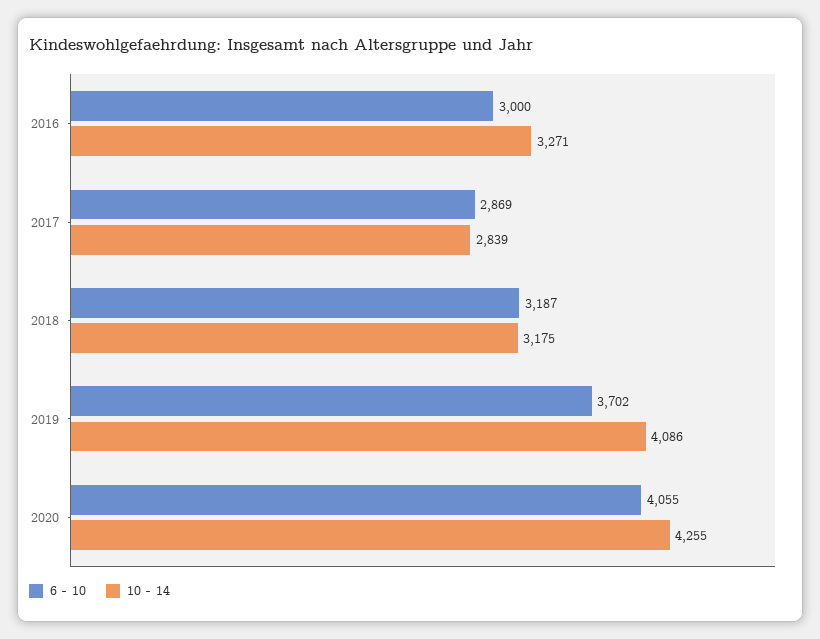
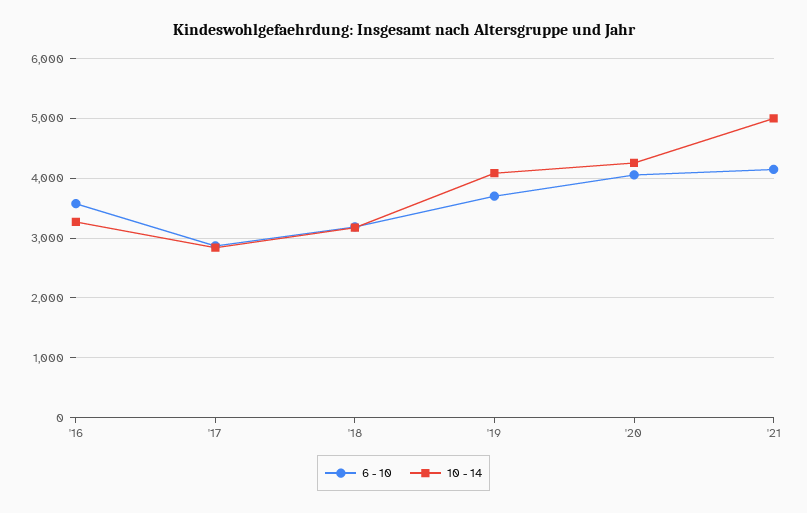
6 - 10, 2016: 3000 -> 3600
6 - 10, '21: none -> 4200
10 - 14, '21: none -> 5000

